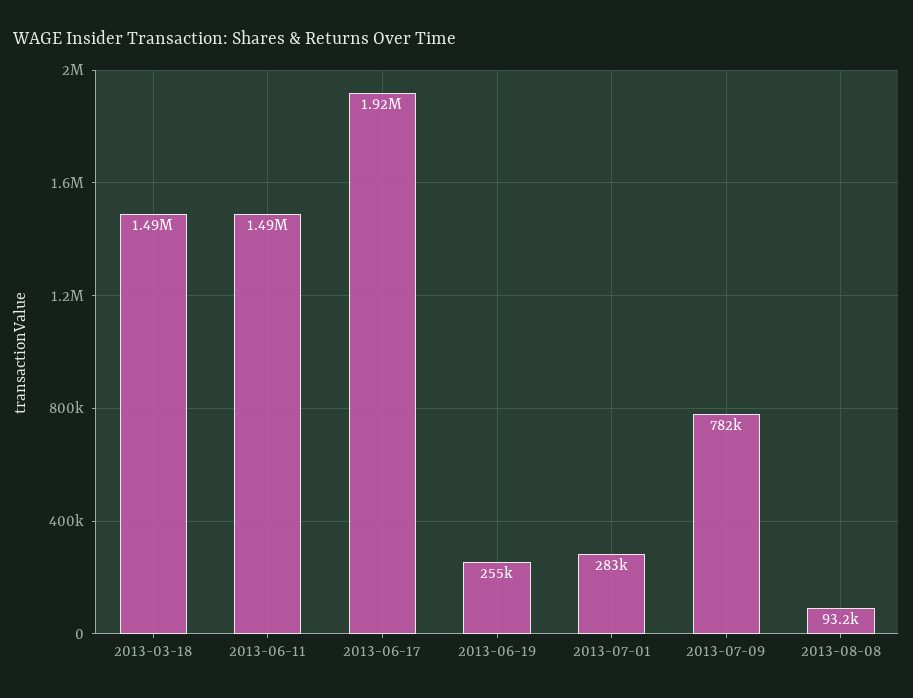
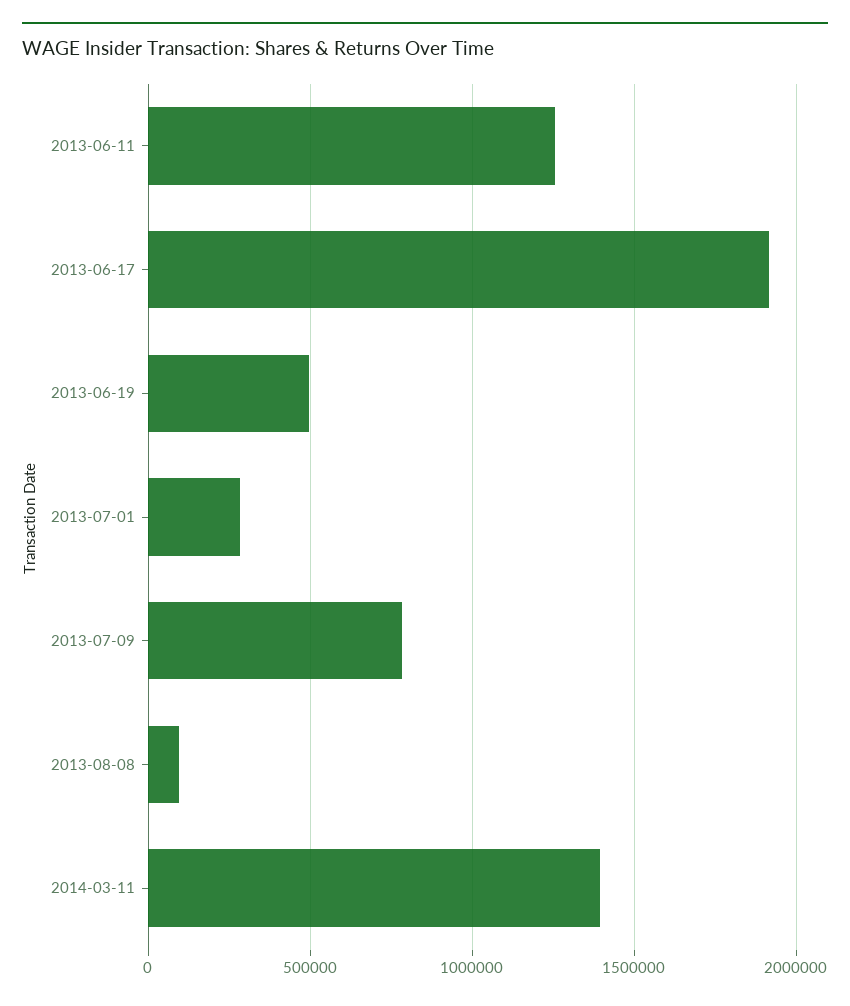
2013-03-18: 1490000 -> none
2013-06-11: 1490000 -> 1250000
2013-06-19: 255000 -> 500000
2014-03-11: none -> 1400000

